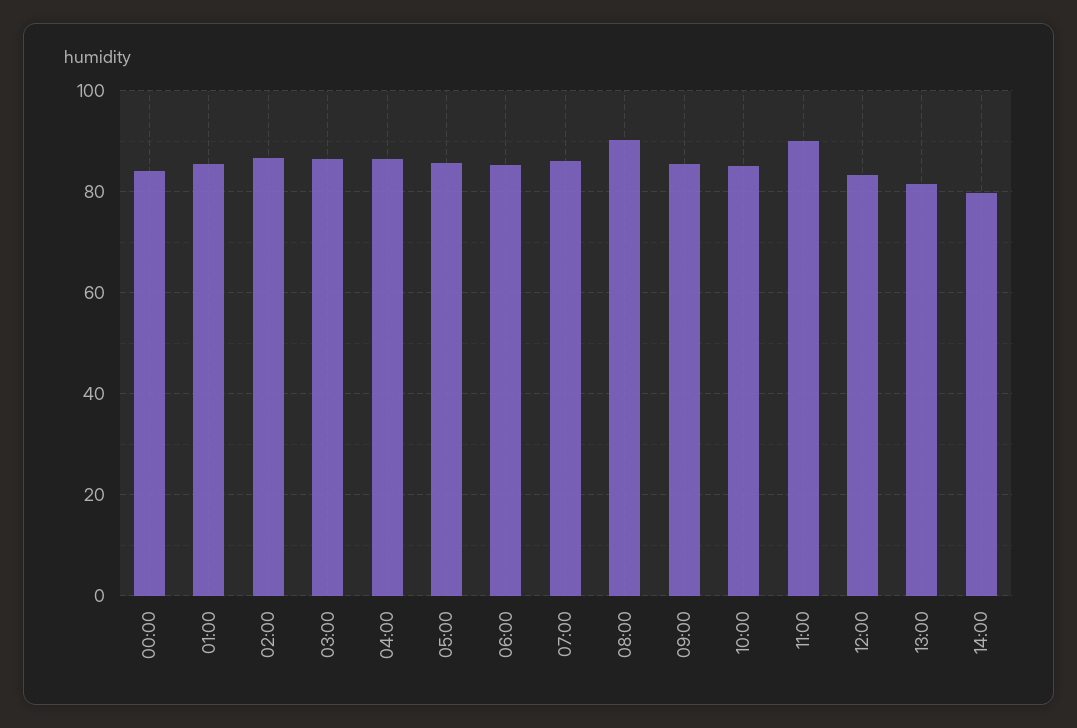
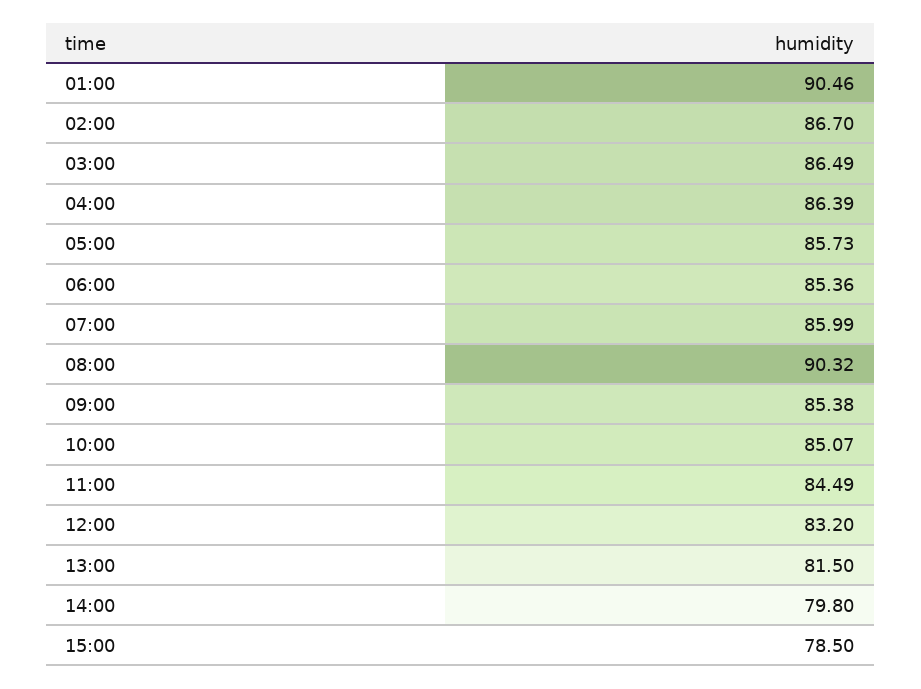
00:00: 84 -> none
01:00: 86 -> 90.46
11:00: 90 -> 84.49
15:00: none -> 78.5

